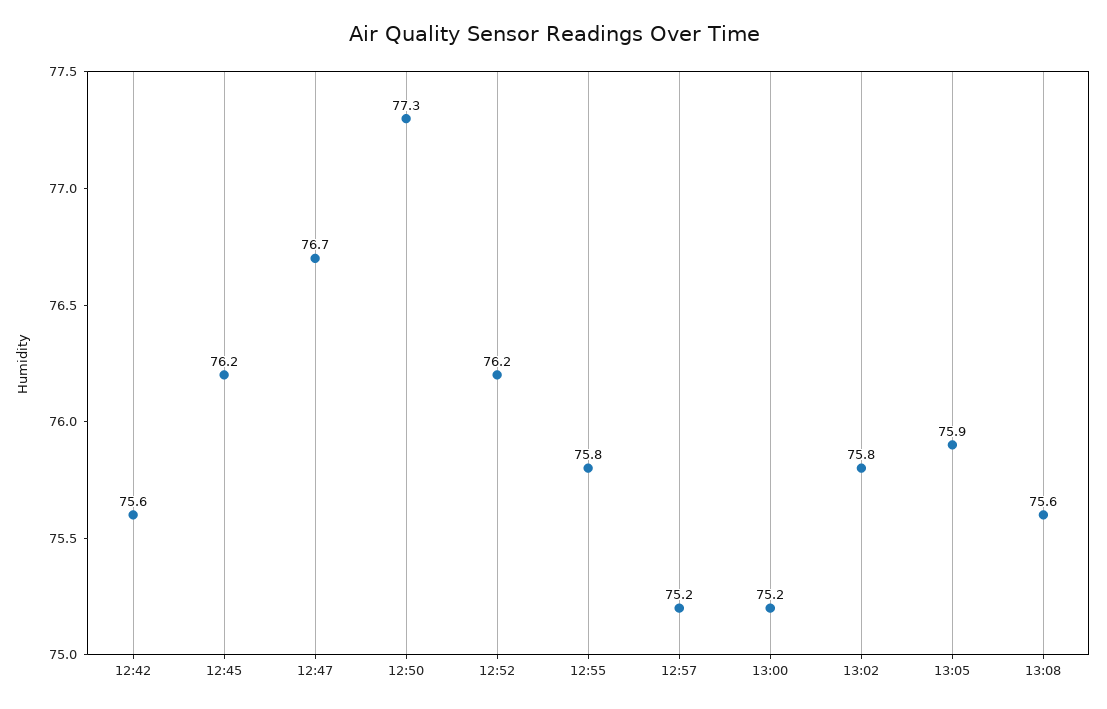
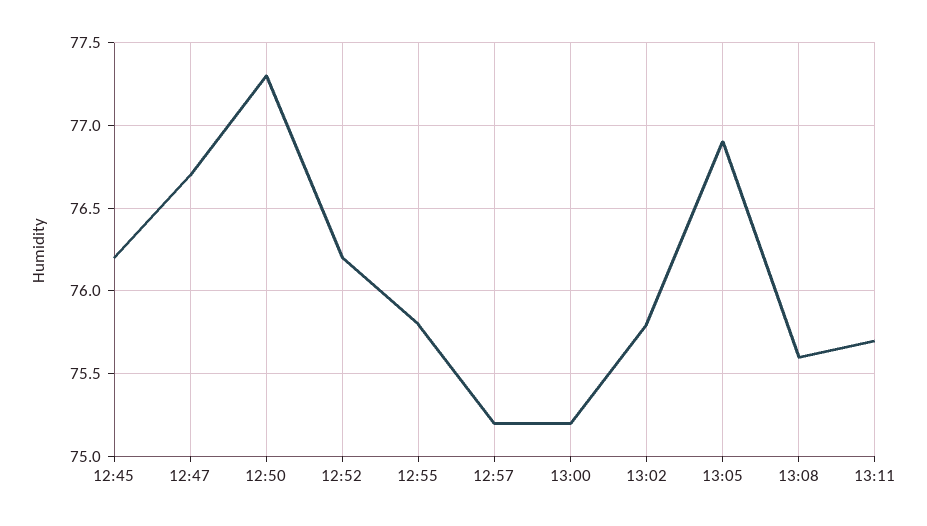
12:42: 75.6 -> none
13:05: 75.9 -> 76.9
13:11: none -> 75.7

